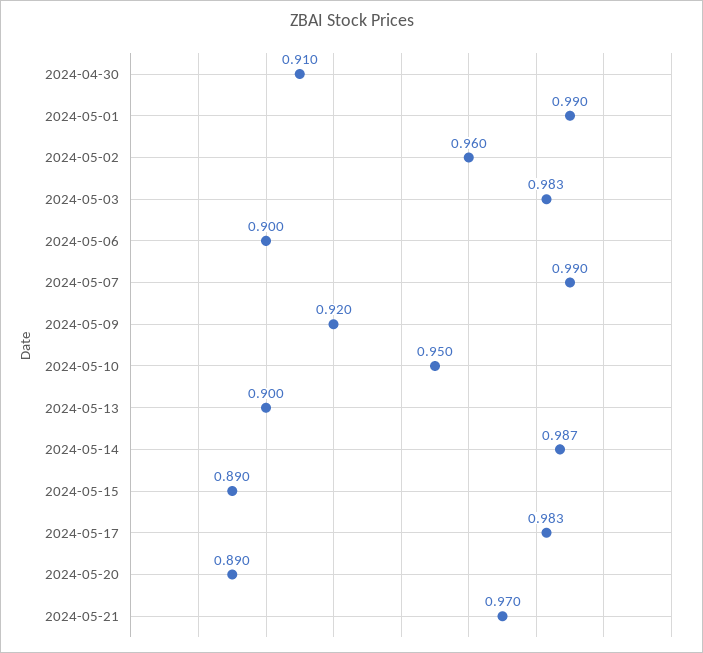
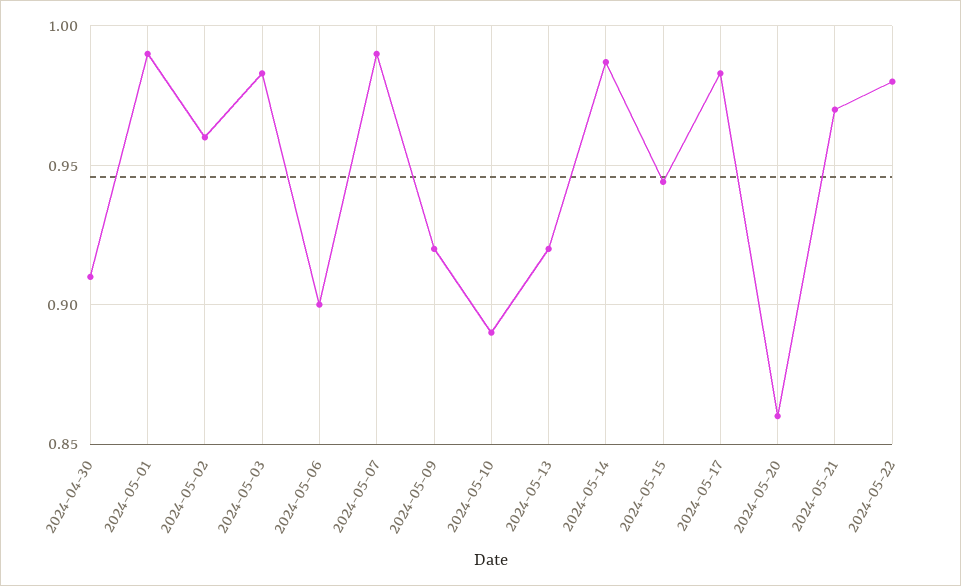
2024-05-10: 0.95 -> 0.89
2024-05-13: 0.9 -> 0.92
2024-05-15: 0.89 -> 0.945
2024-05-20: 0.89 -> 0.86
2024-05-22: none -> 0.98

